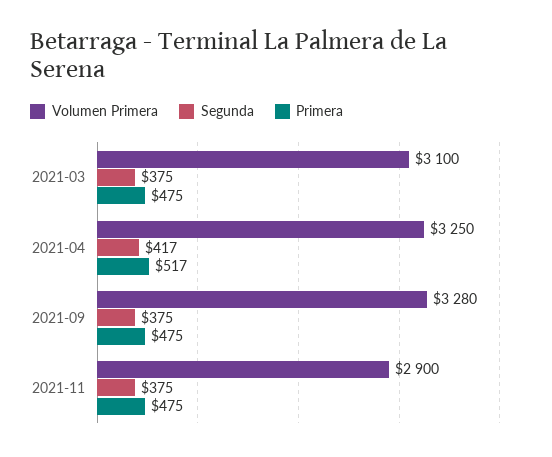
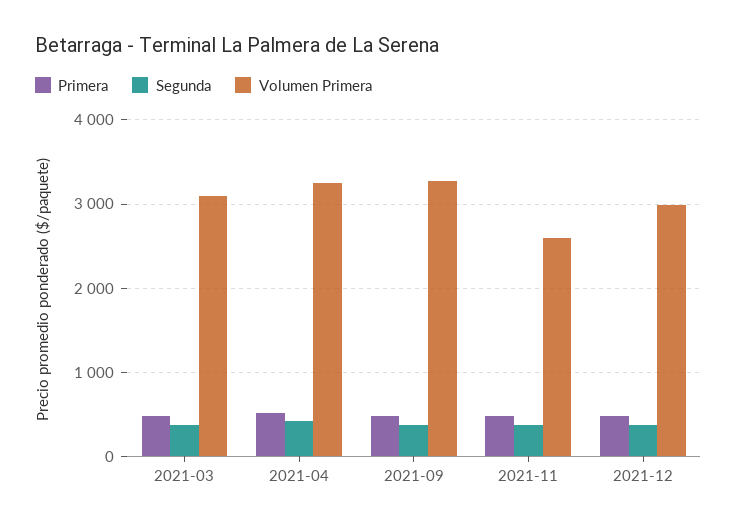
Volumen Primera, 2021-11: 2900 -> 2600
Primera, 2021-12: none -> 500
Segunda, 2021-12: none -> 400
Volumen Primera, 2021-12: none -> 3000

